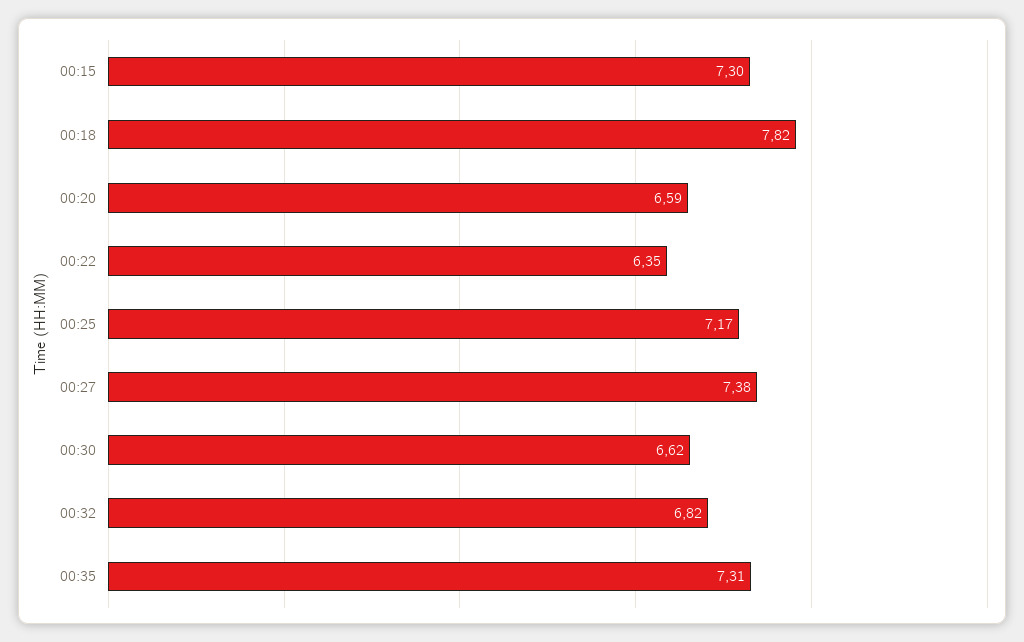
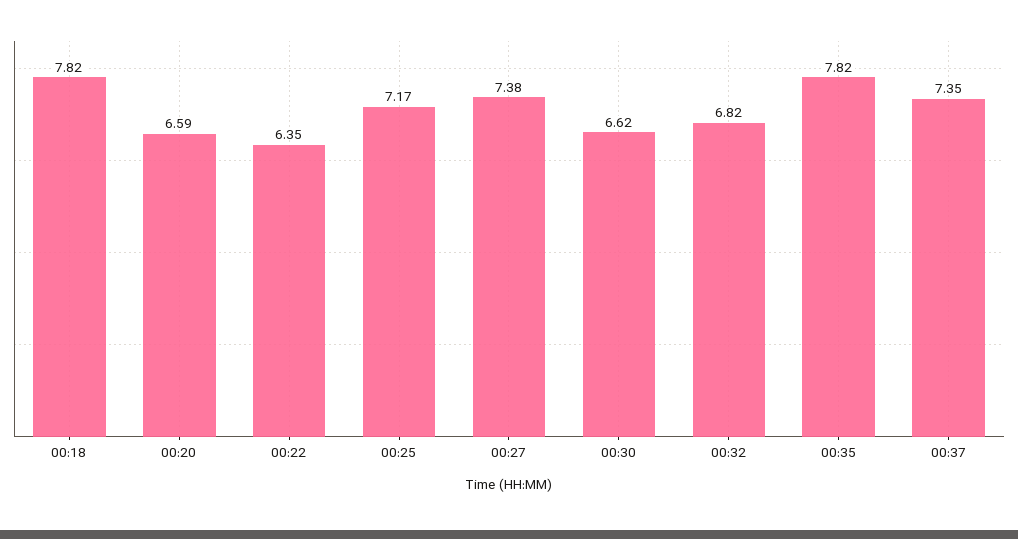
00:15: 7.3 -> none
00:35: 7.31 -> 7.82
00:37: none -> 7.35

